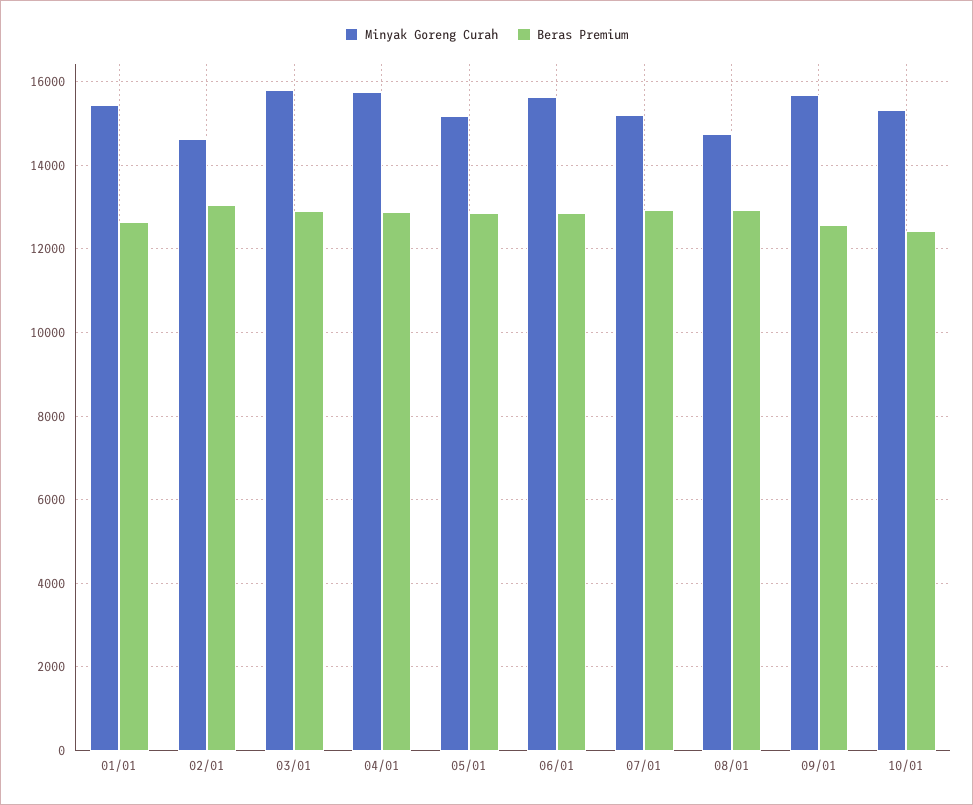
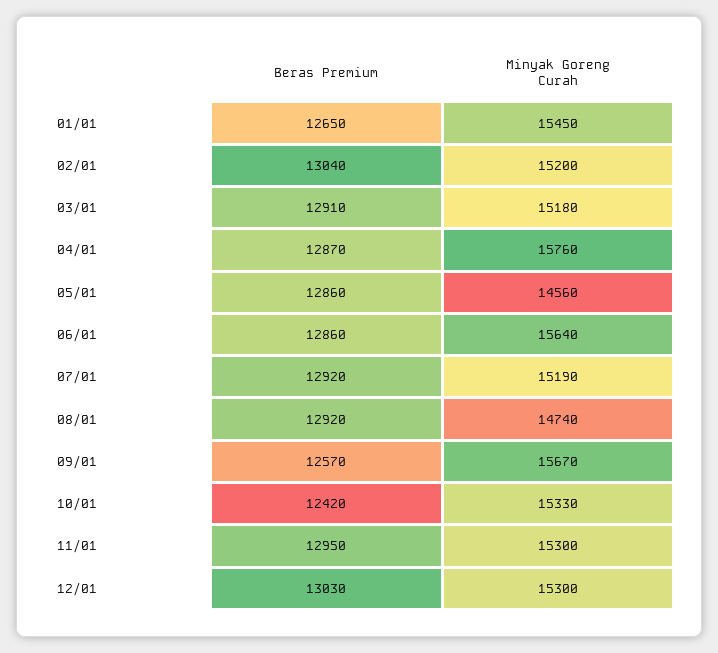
Minyak Goreng Curah, 02/01: 14600 -> 15200
Minyak Goreng Curah, 03/01: 15800 -> 15180
Minyak Goreng Curah, 05/01: 15200 -> 14560
Beras Premium, 11/01: none -> 12950
Minyak Goreng Curah, 11/01: none -> 15300
Beras Premium, 12/01: none -> 13030
Minyak Goreng Curah, 12/01: none -> 15300

